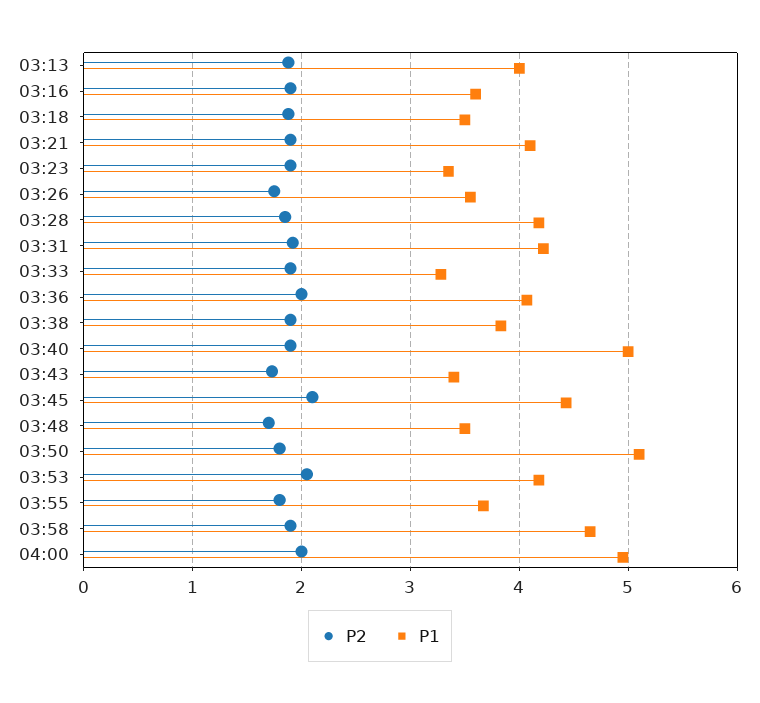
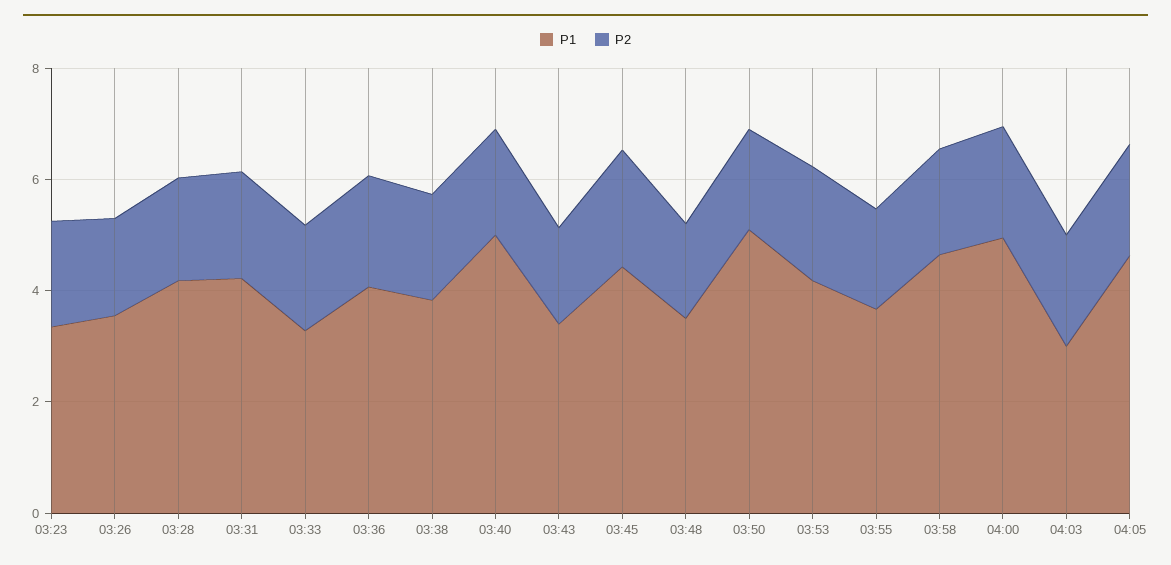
P2, 03:13: 1.9 -> none
P1, 03:13: 4 -> none
P2, 03:16: 1.9 -> none
P1, 03:16: 3.6 -> none
P2, 03:18: 1.9 -> none
P1, 03:18: 3.5 -> none
P2, 03:21: 1.9 -> none
P1, 03:21: 4.1 -> none
P1, 04:03: none -> 3
P2, 04:03: none -> 2
P1, 04:05: none -> 4.5
P2, 04:05: none -> 2

